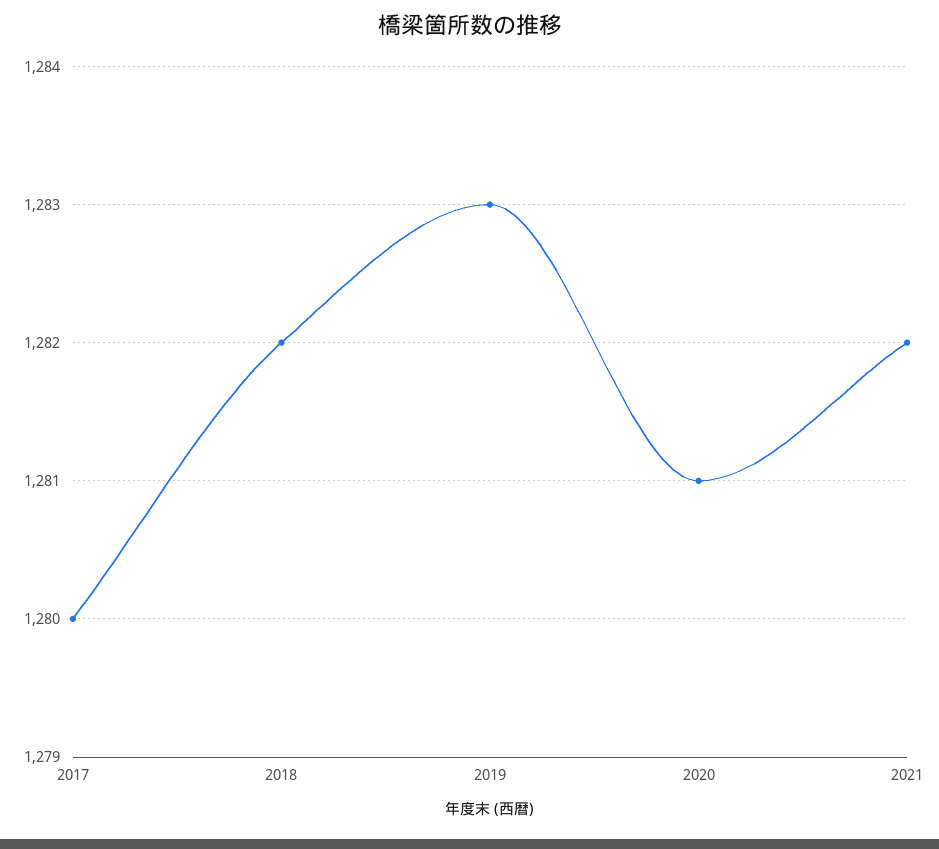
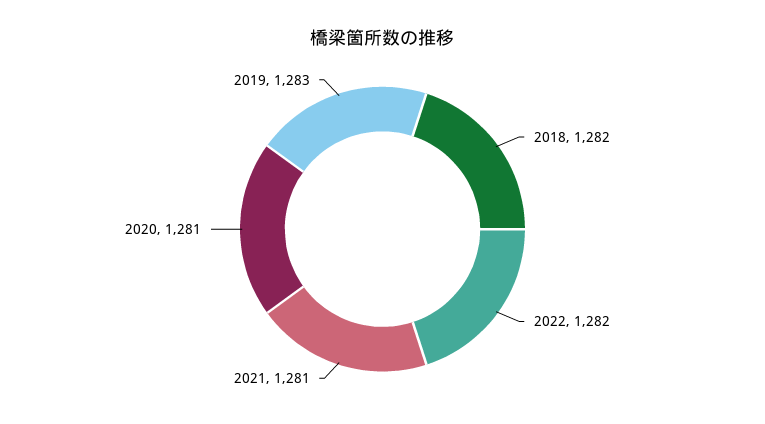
2017: 1280 -> none
2021: 1282 -> 1281
2022: none -> 1282

